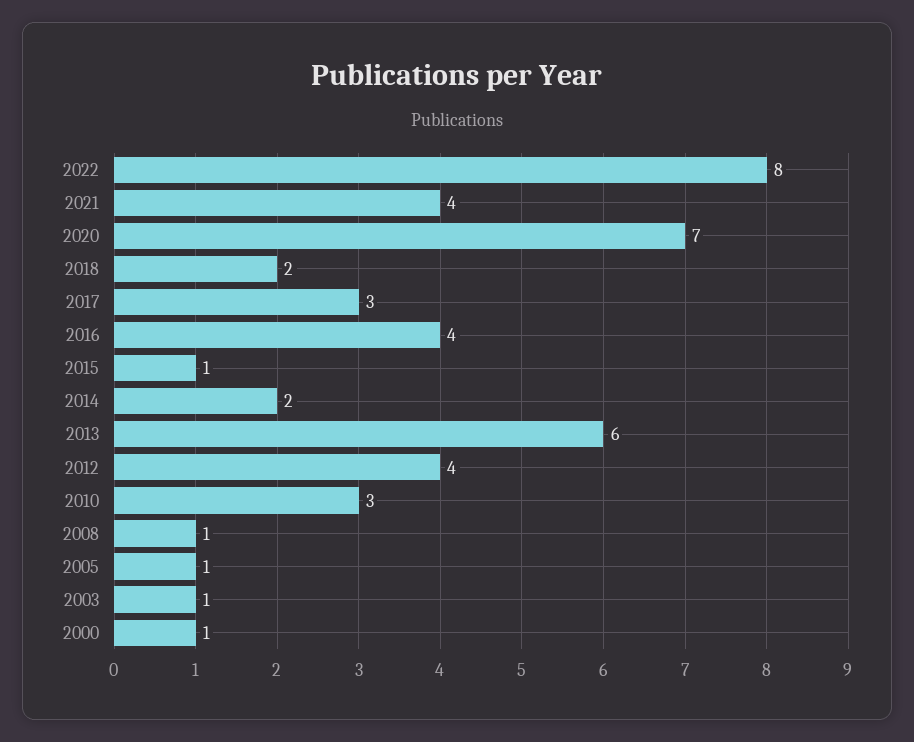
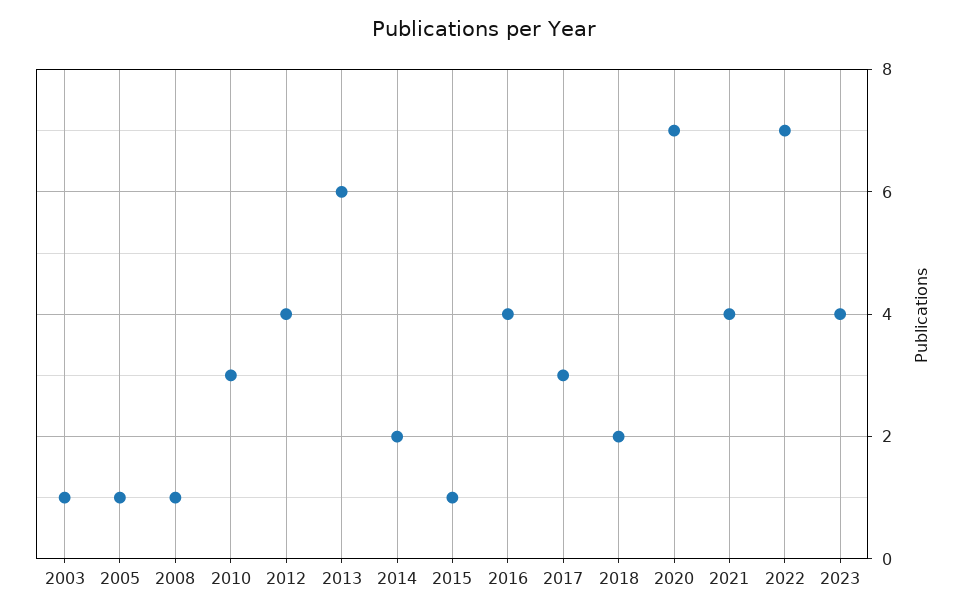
2022: 8 -> 7
2000: 1 -> none
2023: none -> 4

